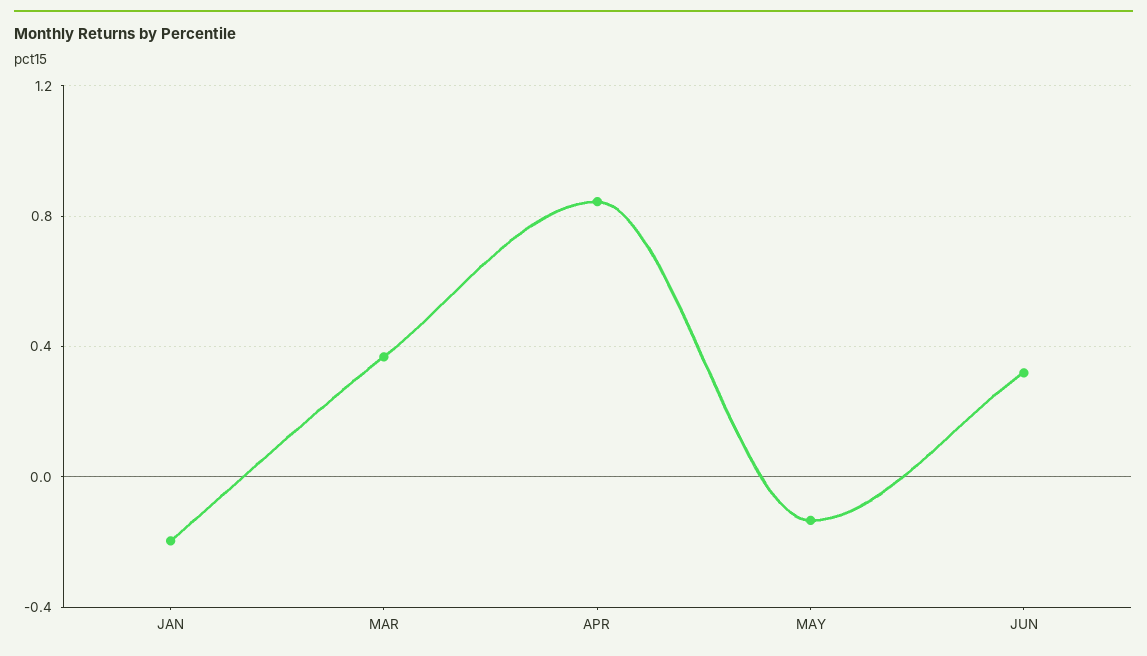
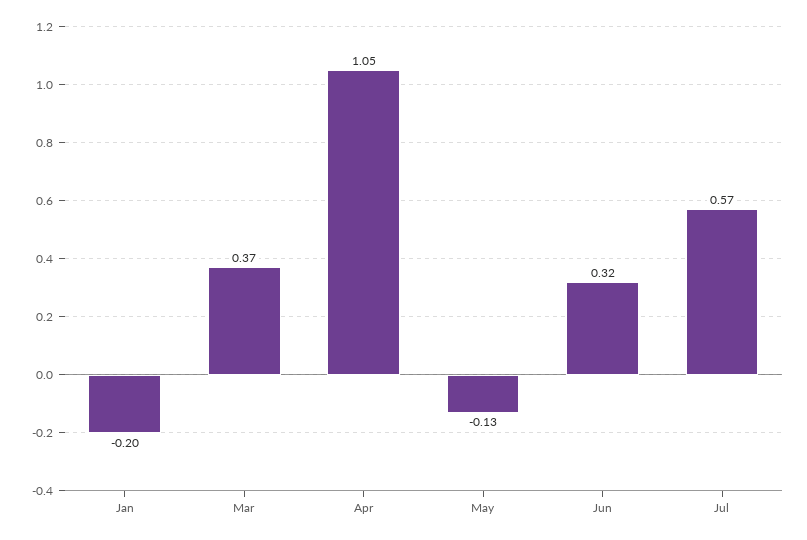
APR: 0.85 -> 1.05
Jul: none -> 0.57

